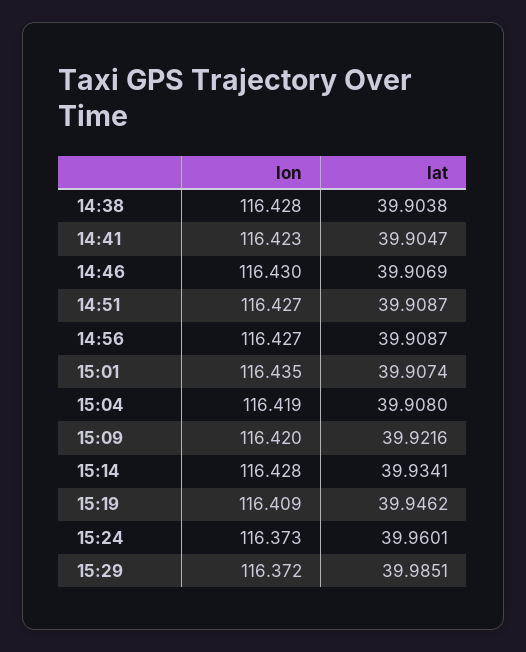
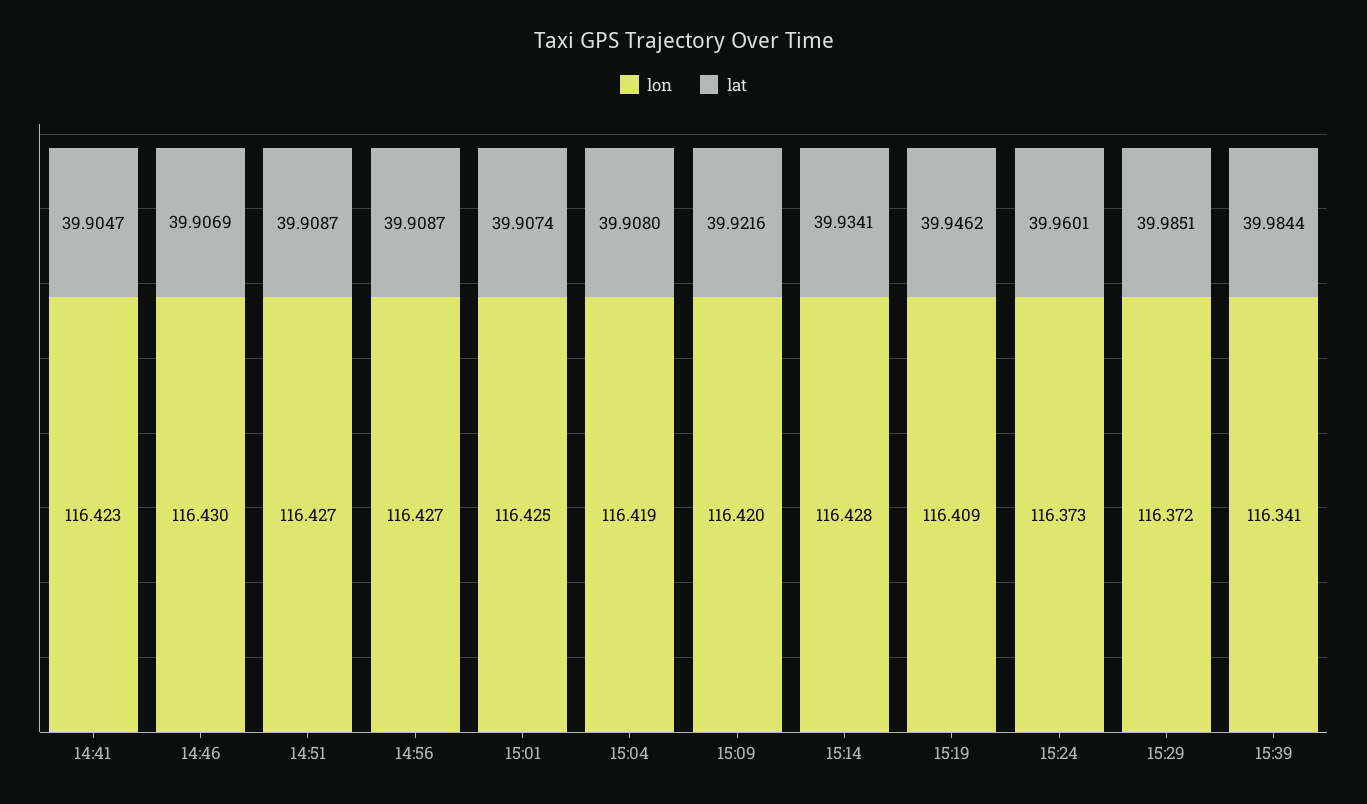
lon, 14:38: 116.428 -> none
lat, 14:38: 39.9038 -> none
lon, 15:01: 116.435 -> 116.425
lon, 15:39: none -> 116.341
lat, 15:39: none -> 39.9844

